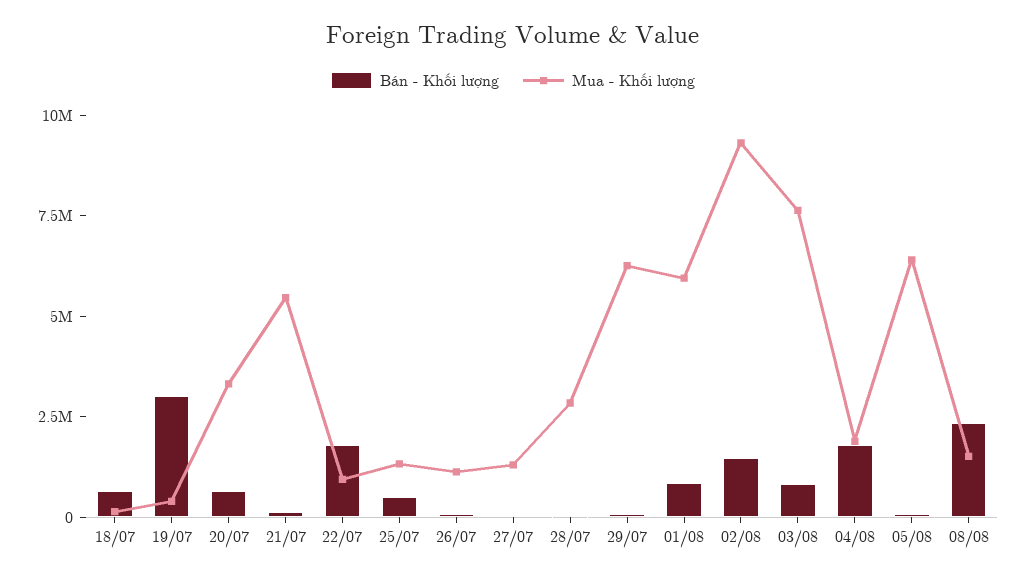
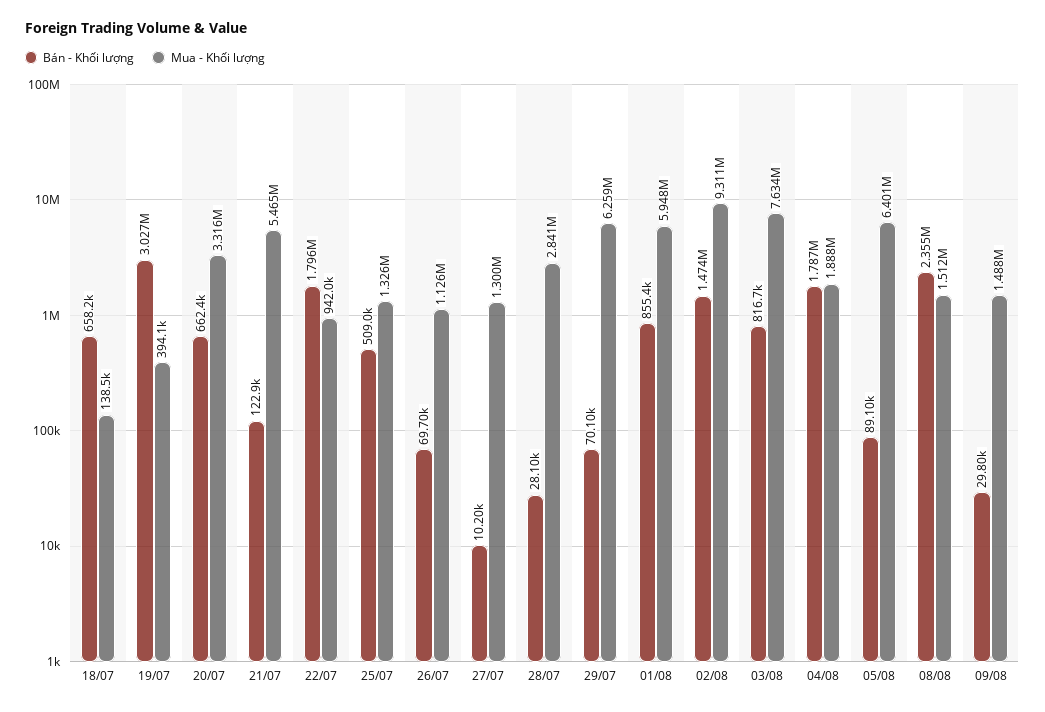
Bán - Khối lượng, 09/08: none -> 29800
Mua - Khối lượng, 09/08: none -> 1488000

